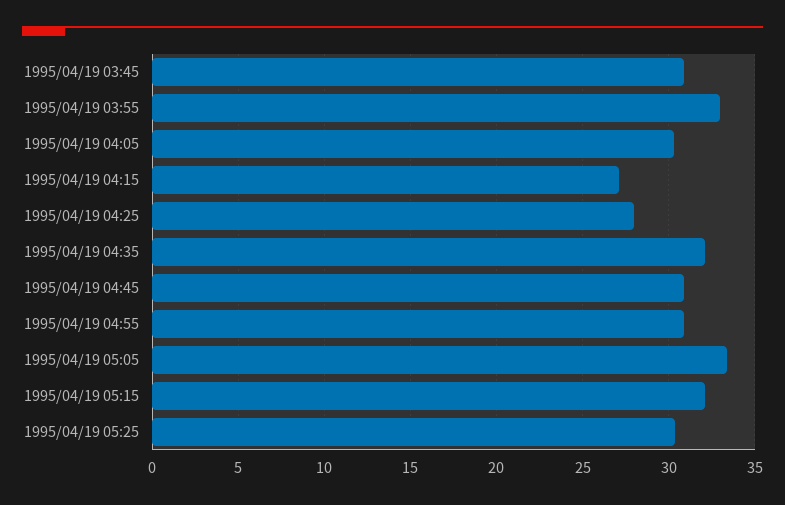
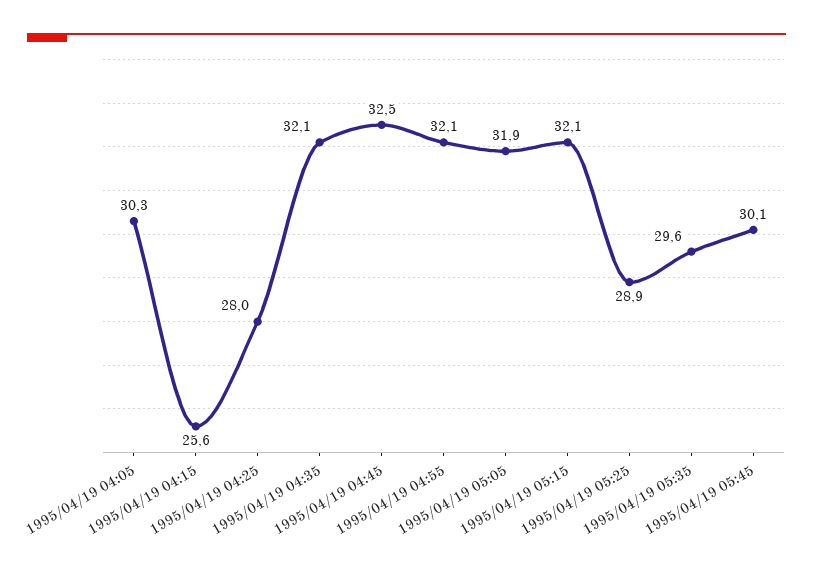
1995/04/19 03:45: 31 -> none
1995/04/19 03:55: 33 -> none
1995/04/19 04:15: 27 -> 25.6
1995/04/19 04:45: 31 -> 32.5
1995/04/19 04:55: 31 -> 32.1
1995/04/19 05:05: 33.5 -> 31.9
1995/04/19 05:25: 30.5 -> 28.9
1995/04/19 05:35: none -> 29.6
1995/04/19 05:45: none -> 30.1

